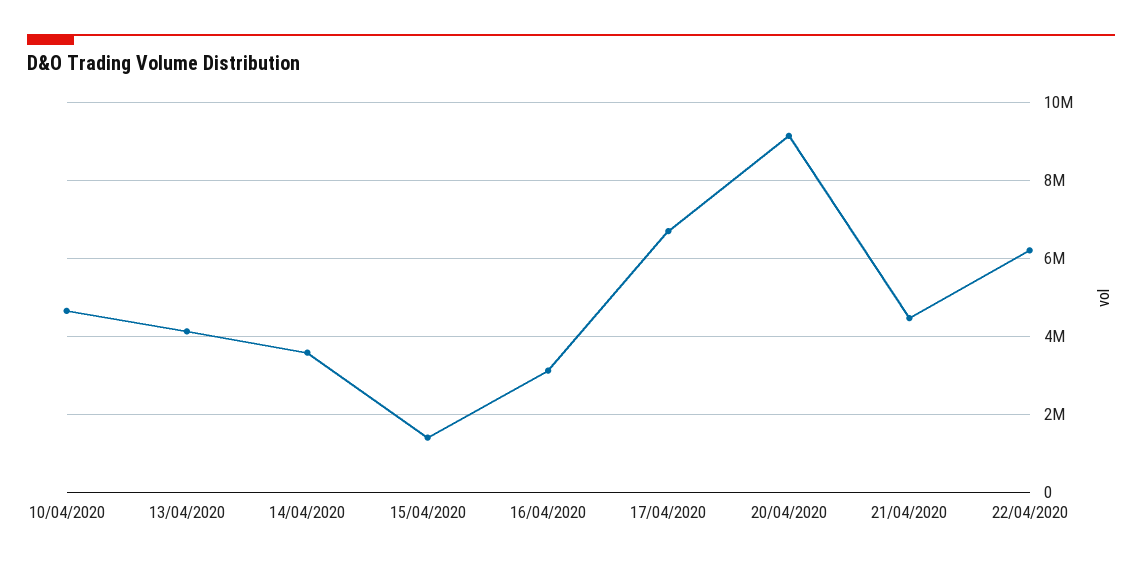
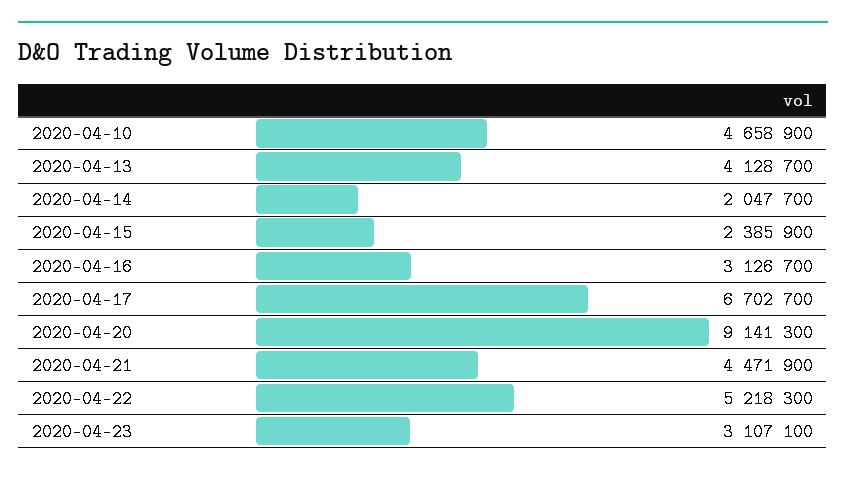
14/04/2020: 3600000 -> 2047700
15/04/2020: 1400000 -> 2385900
22/04/2020: 6200000 -> 5218300
2020-04-23: none -> 3107100

